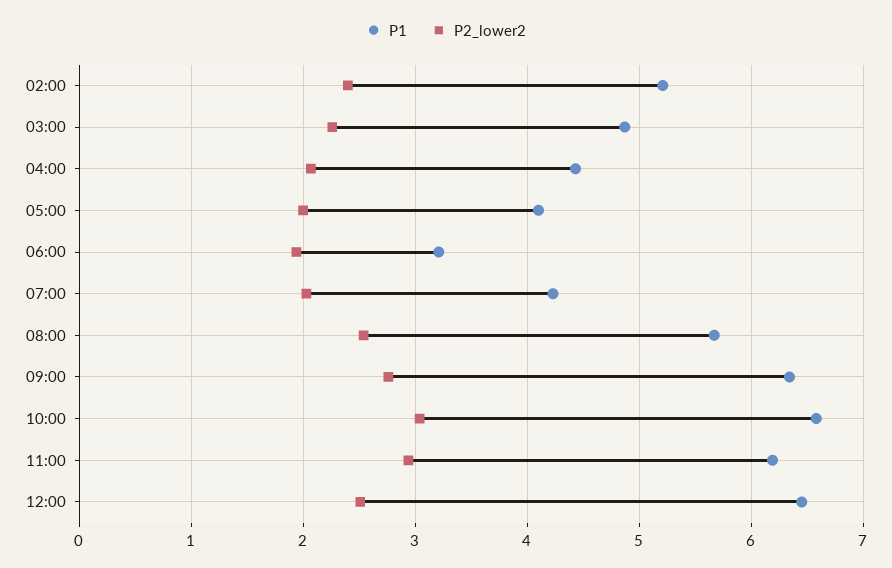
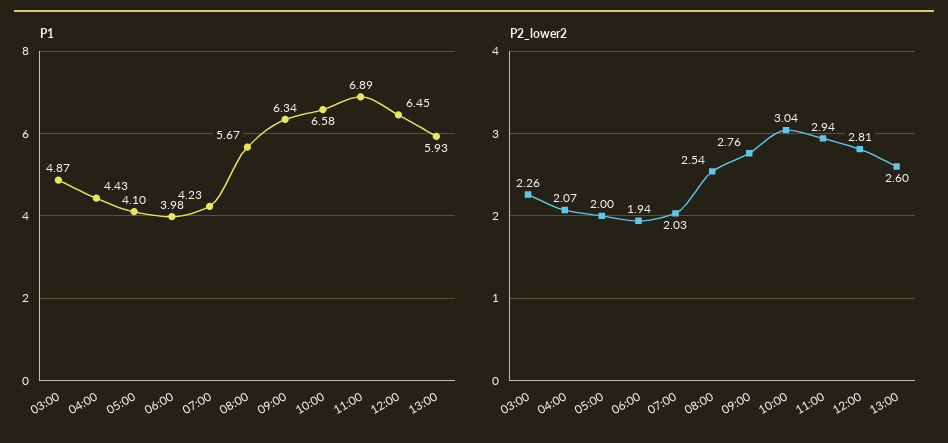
P1, 02:00: 5.2 -> none
P2_lower2, 02:00: 2.4 -> none
P1, 06:00: 3.2 -> 3.98
P1, 11:00: 6.2 -> 6.89
P2_lower2, 12:00: 2.5 -> 2.81
P1, 13:00: none -> 5.93
P2_lower2, 13:00: none -> 2.6

